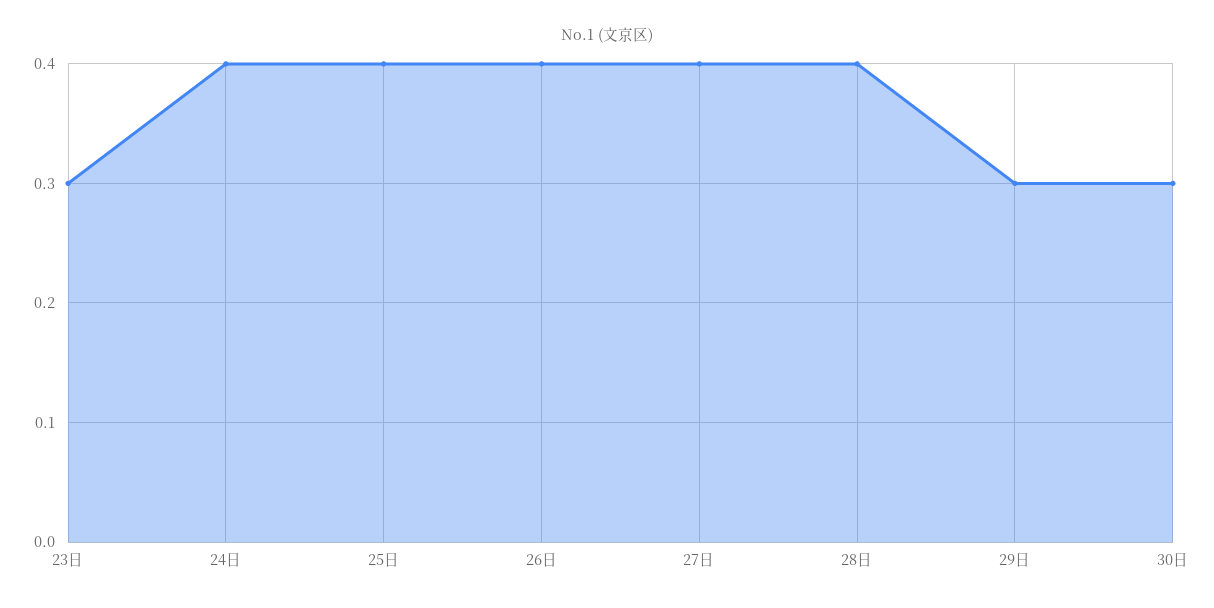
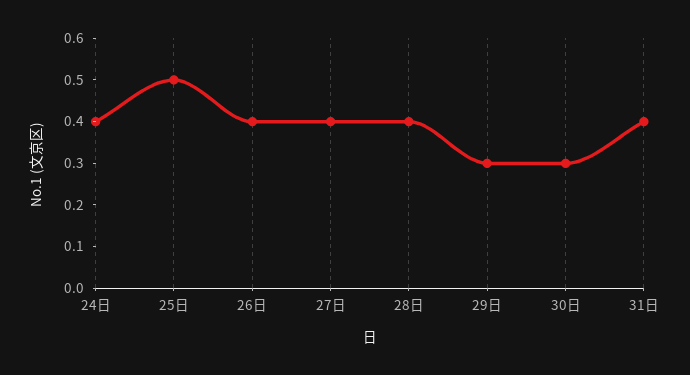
23日: 0.3 -> none
25日: 0.4 -> 0.5
31日: none -> 0.4

